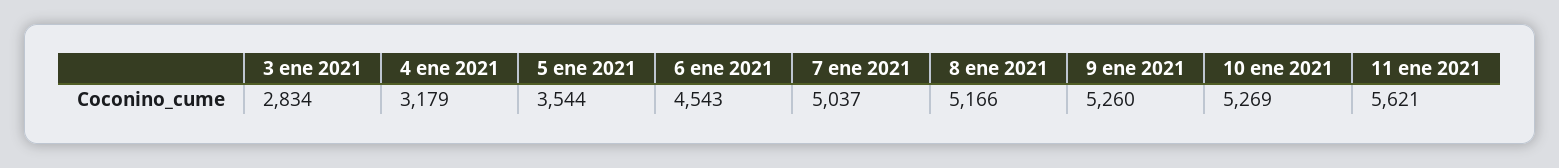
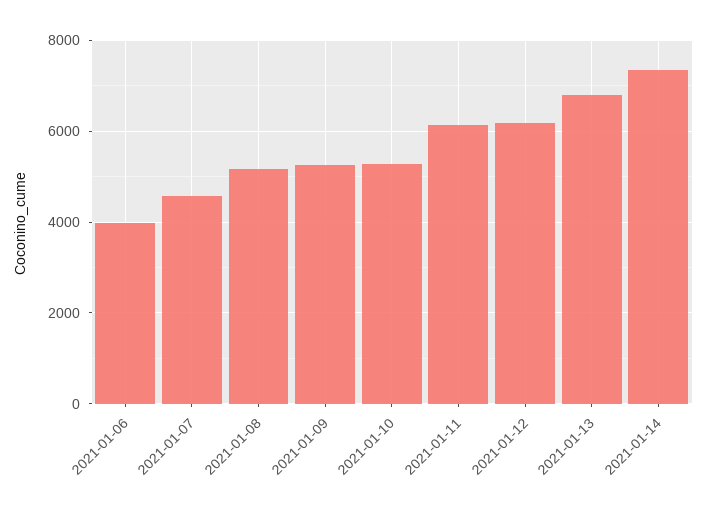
3 ene 2021: 2834 -> none
4 ene 2021: 3179 -> none
5 ene 2021: 3544 -> none
6 ene 2021: 4543 -> 4000
7 ene 2021: 5037 -> 4600
11 ene 2021: 5621 -> 6200
2021-01-12: none -> 6200
2021-01-13: none -> 6800
2021-01-14: none -> 7400

